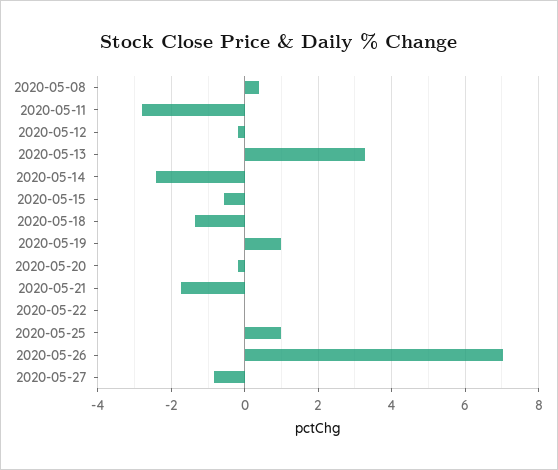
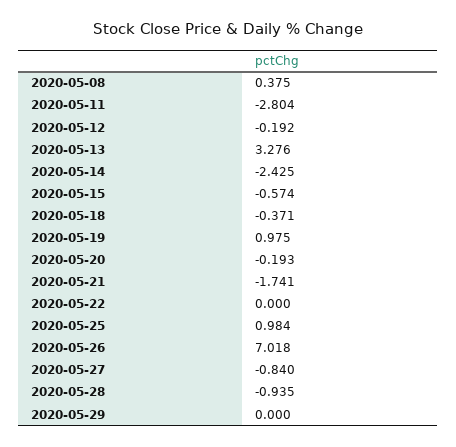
2020-05-18: -1.4 -> -0.371
2020-05-28: none -> -0.935
2020-05-29: none -> 0

